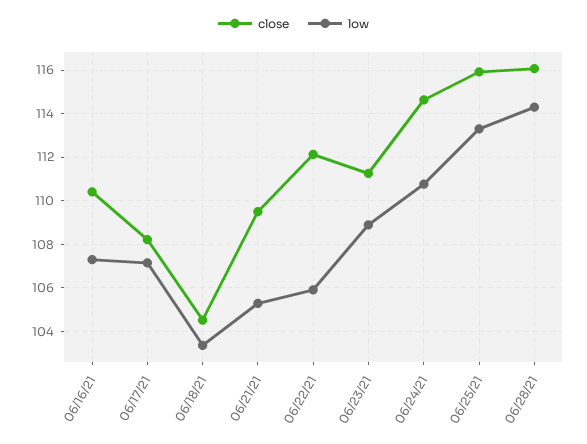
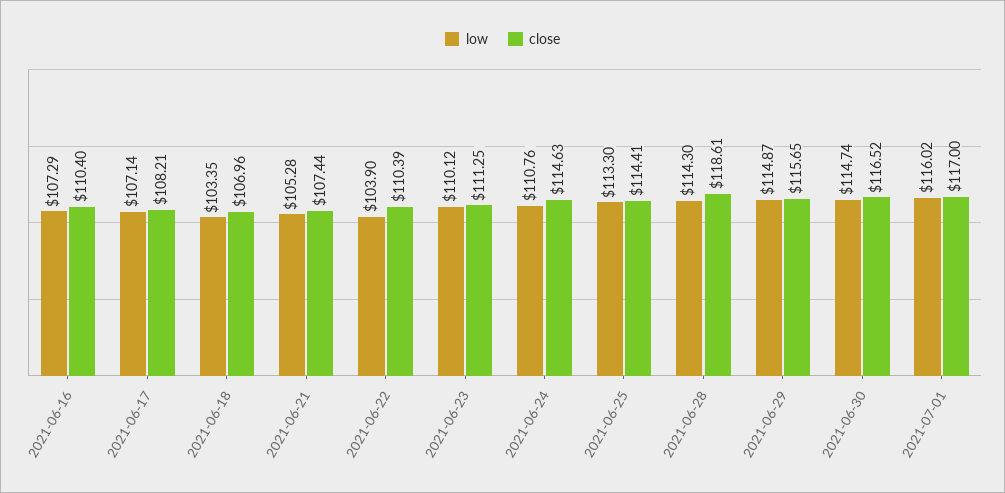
close, 06/18/21: 104.5 -> 106.96
close, 06/21/21: 109.5 -> 107.44
close, 06/22/21: 112 -> 110.39
low, 06/22/21: 106 -> 103.9
low, 06/23/21: 109 -> 110.12
close, 06/25/21: 116 -> 114.41
close, 06/28/21: 116 -> 118.61
low, 2021-06-29: none -> 114.87
close, 2021-06-29: none -> 115.65
low, 2021-06-30: none -> 114.74
close, 2021-06-30: none -> 116.52
low, 2021-07-01: none -> 116.02
close, 2021-07-01: none -> 117

